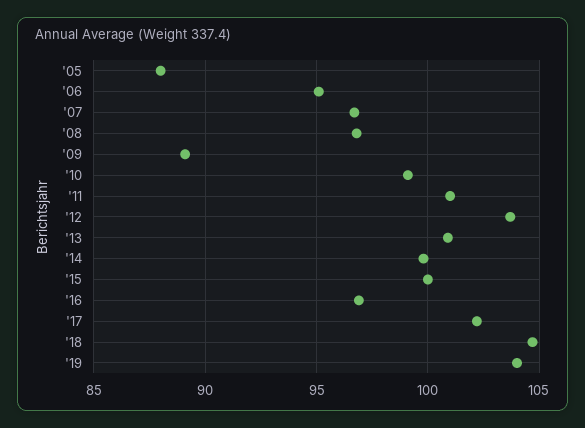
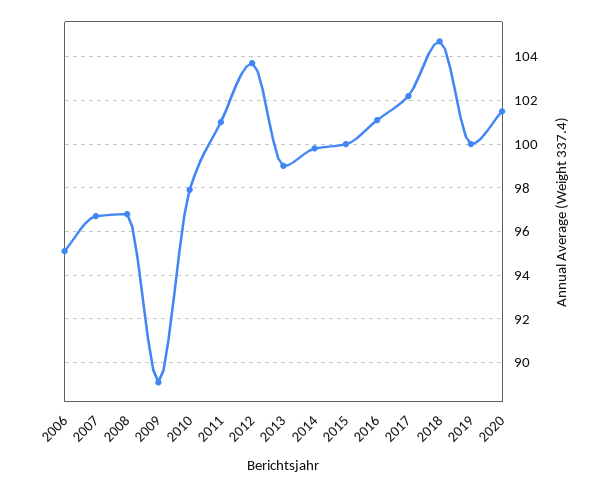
'05: 88 -> none
'10: 99 -> 98
'13: 101 -> 99
'16: 97 -> 101
'19: 104 -> 100
2020: none -> 101.5

